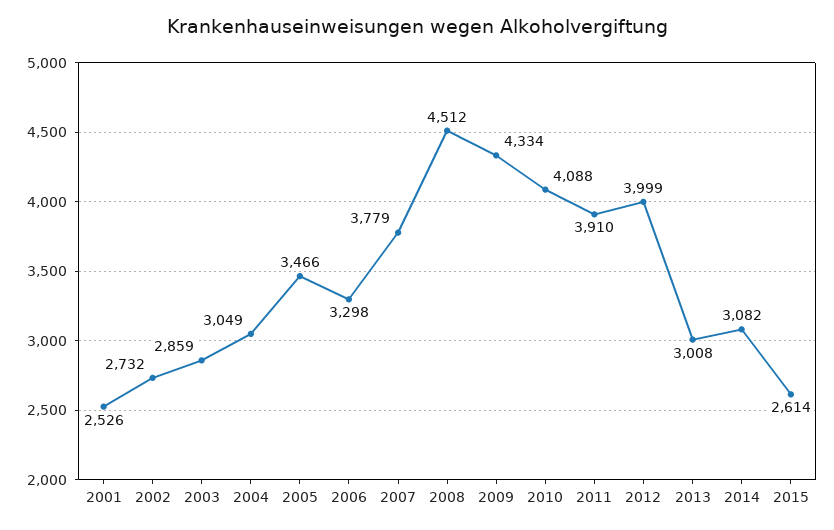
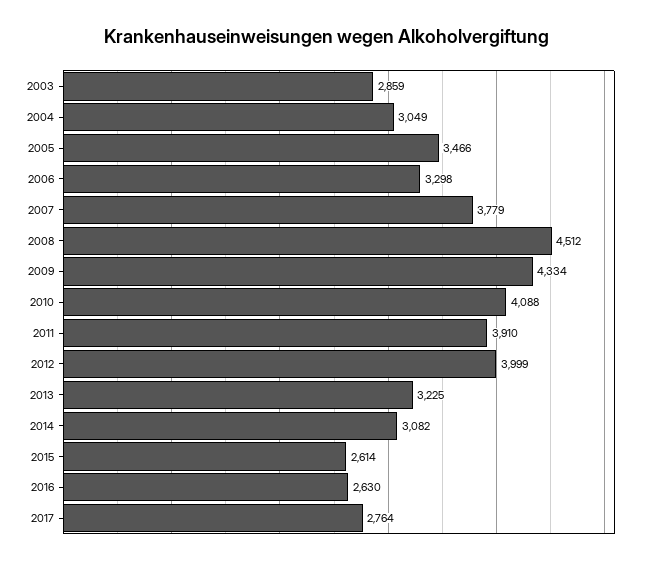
2001: 2526 -> none
2002: 2732 -> none
2013: 3008 -> 3225
2016: none -> 2630
2017: none -> 2764

